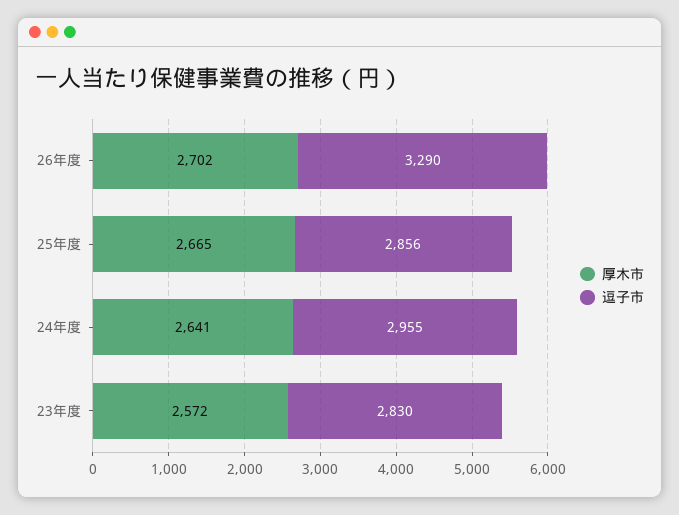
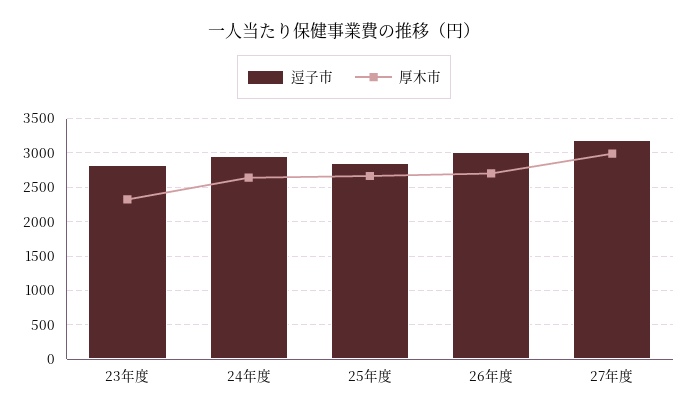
逗子市, 26年度: 3290 -> 3000
厚木市, 23年度: 2572 -> 2300
逗子市, 27年度: none -> 3200
厚木市, 27年度: none -> 3000

